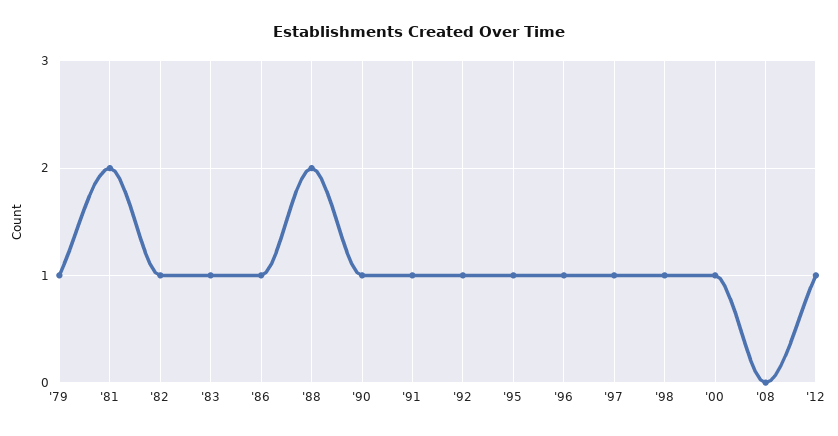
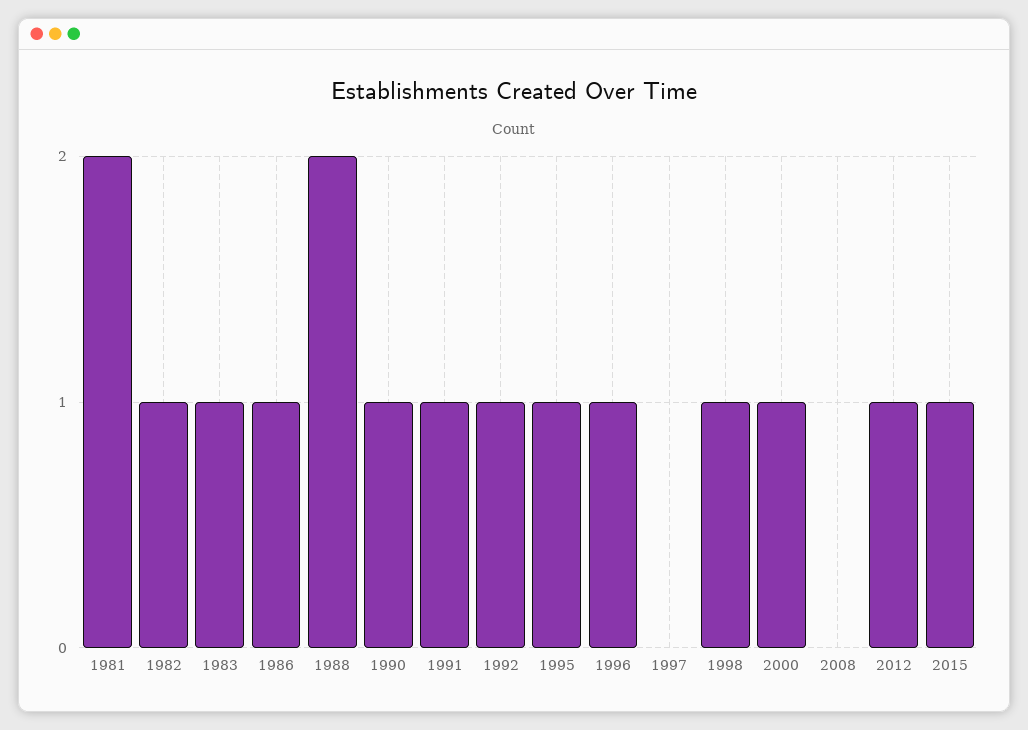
'79: 1 -> none
'97: 1 -> 0
2015: none -> 1

